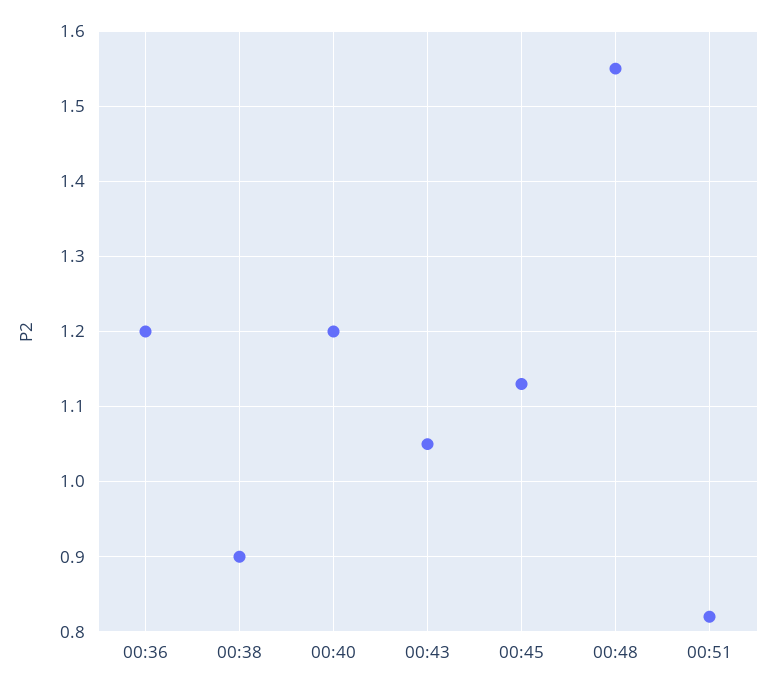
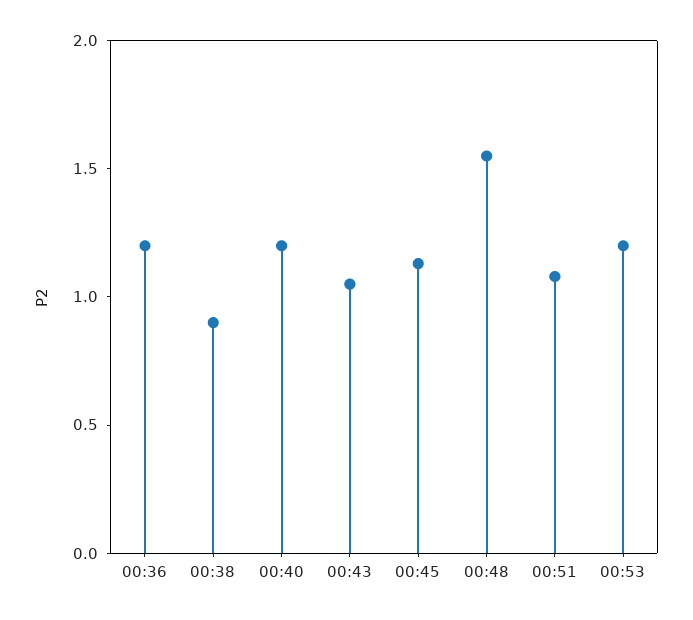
00:51: 0.82 -> 1.1
00:53: none -> 1.2

